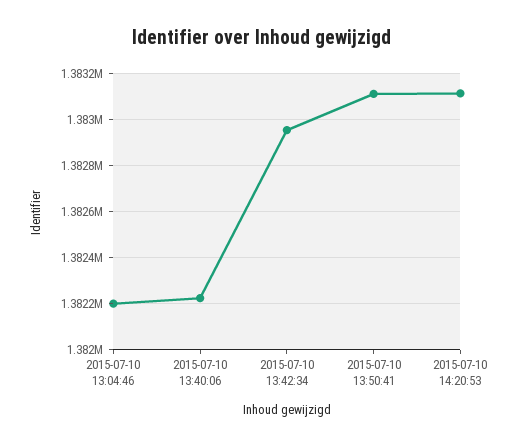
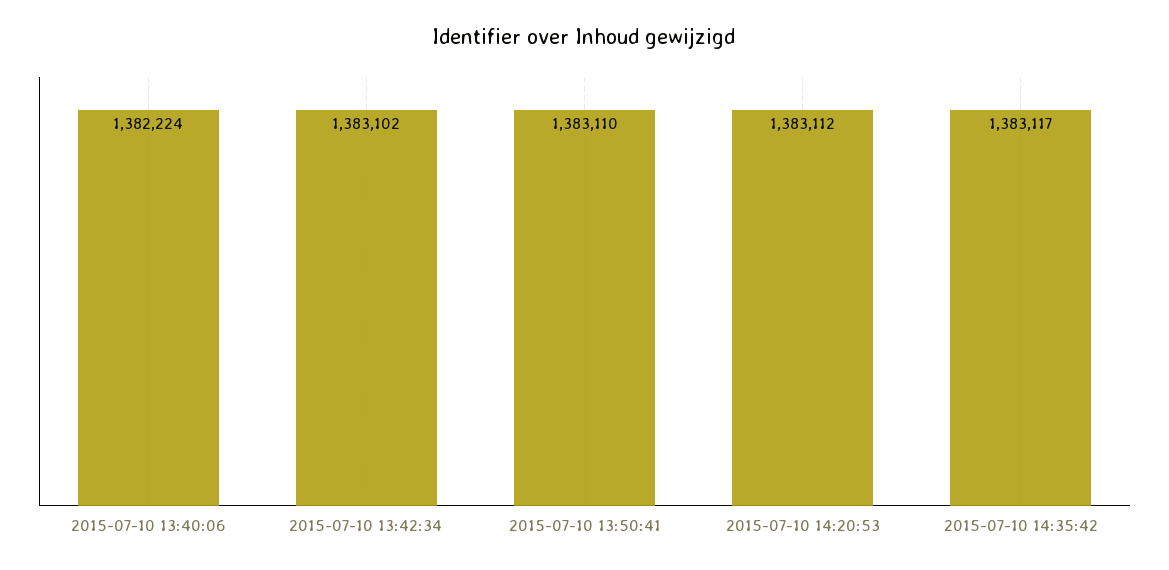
2015-07-10 13:04:46: 1382200 -> none
2015-07-10 13:42:34: 1382950 -> 1383102
2015-07-10 14:35:42: none -> 1383117

